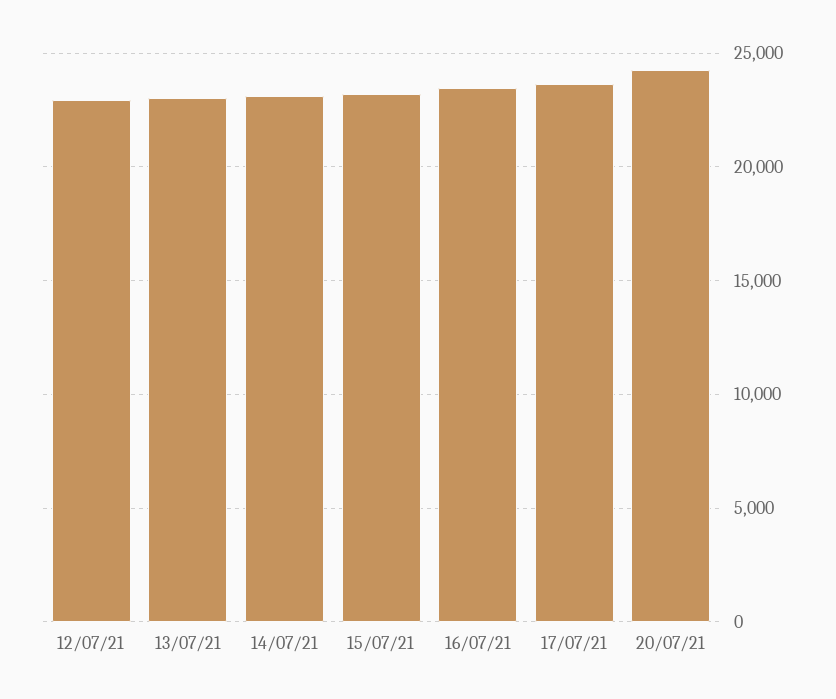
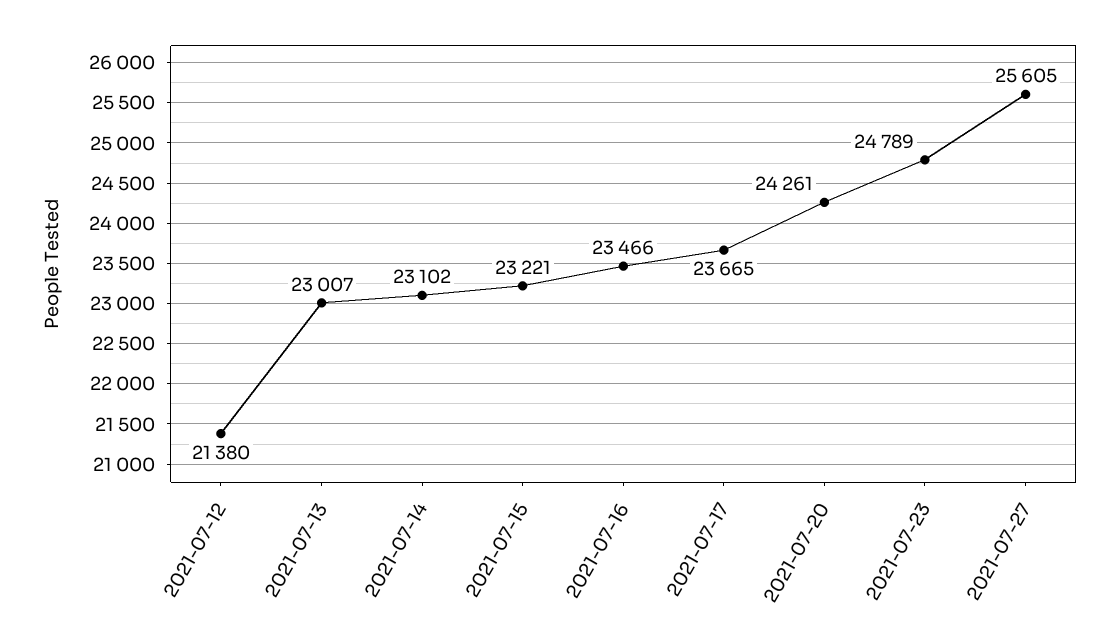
12/07/21: 23000 -> 21380
2021-07-23: none -> 24789
2021-07-27: none -> 25605

